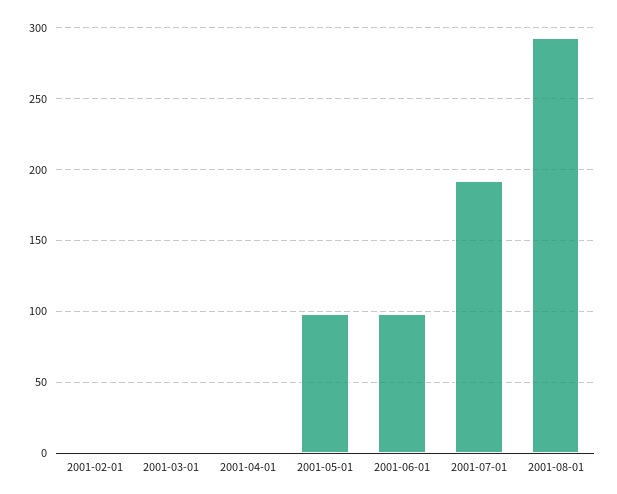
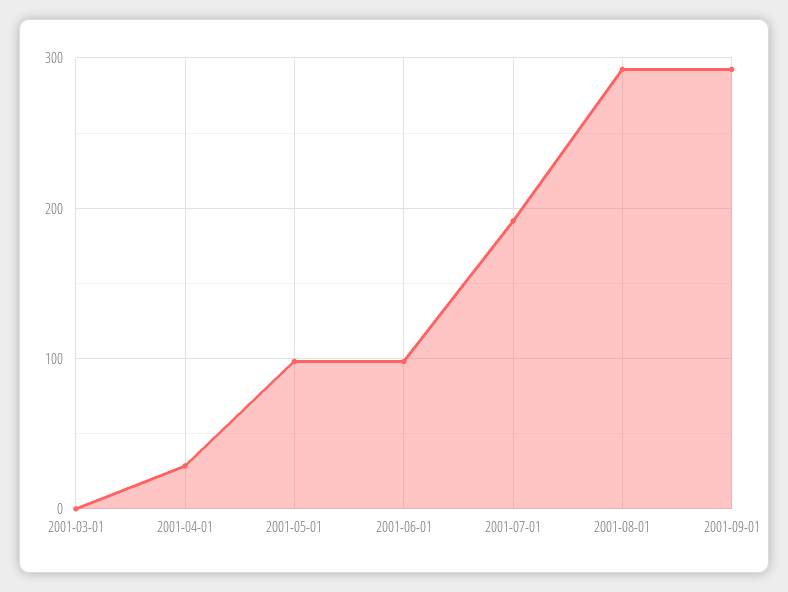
2001-02-01: 0 -> none
2001-04-01: 0 -> 30
2001-09-01: none -> 290

